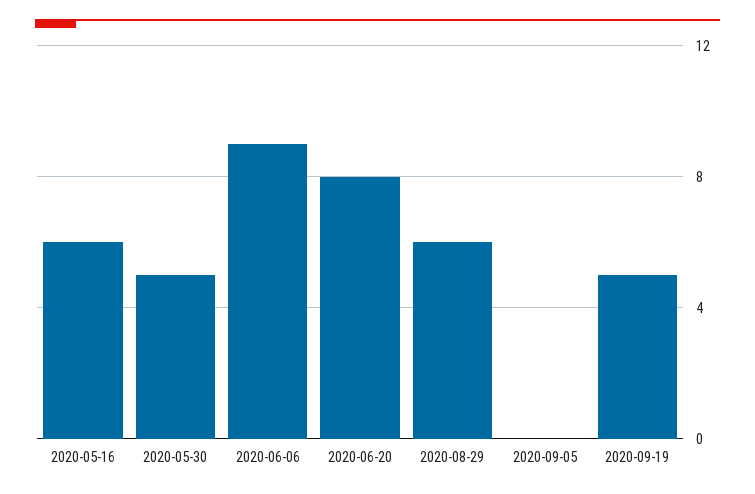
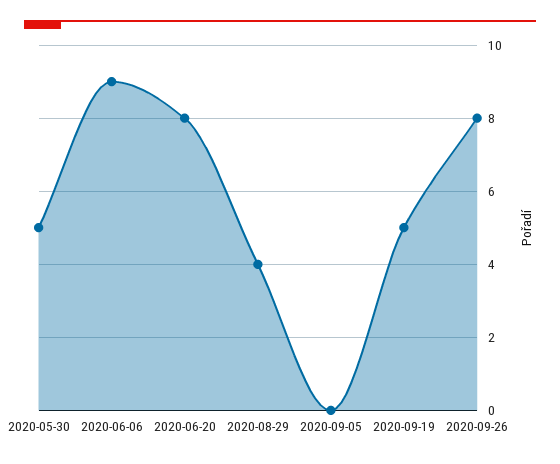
2020-05-16: 6 -> none
2020-08-29: 6 -> 4
2020-09-26: none -> 8

